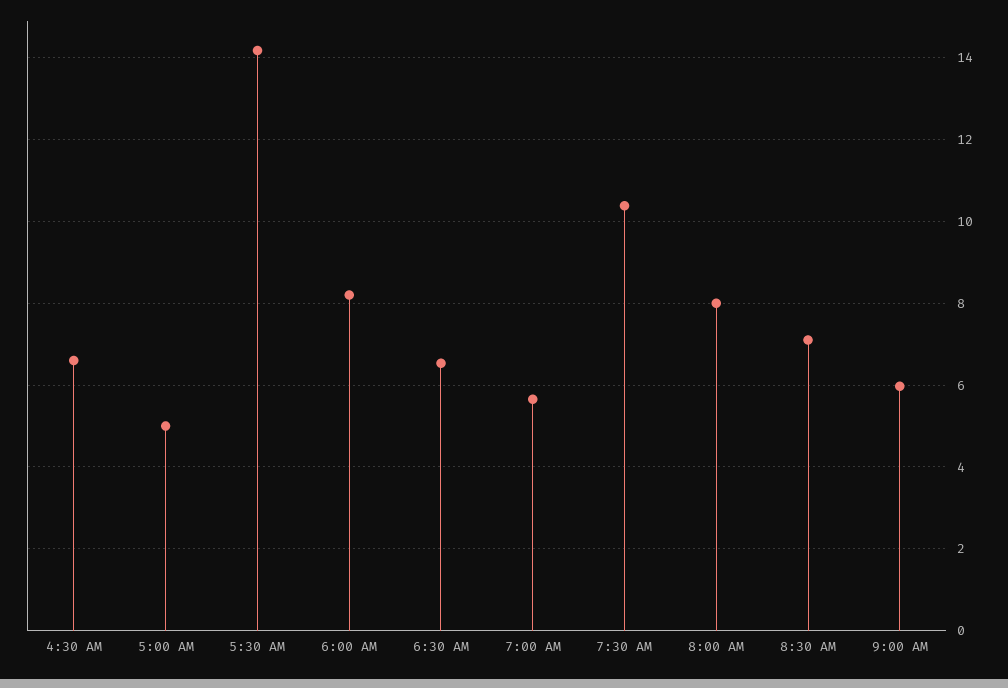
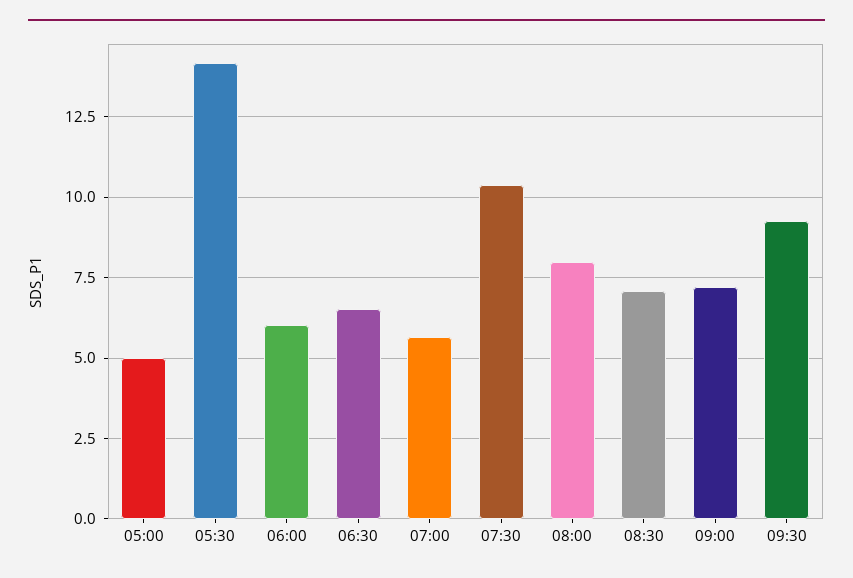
4:30 AM: 6.6 -> none
6:00 AM: 8.2 -> 6
9:00 AM: 6 -> 7.25
09:30: none -> 9.25

